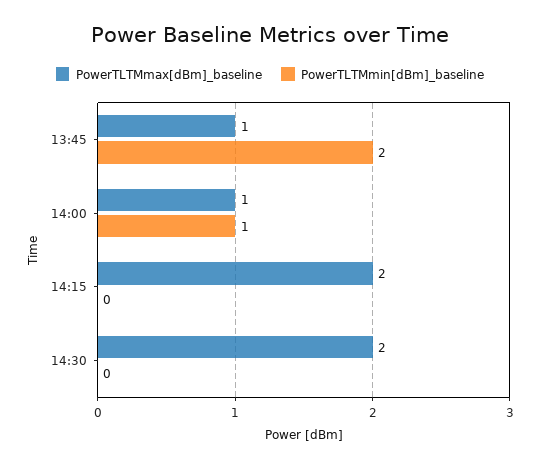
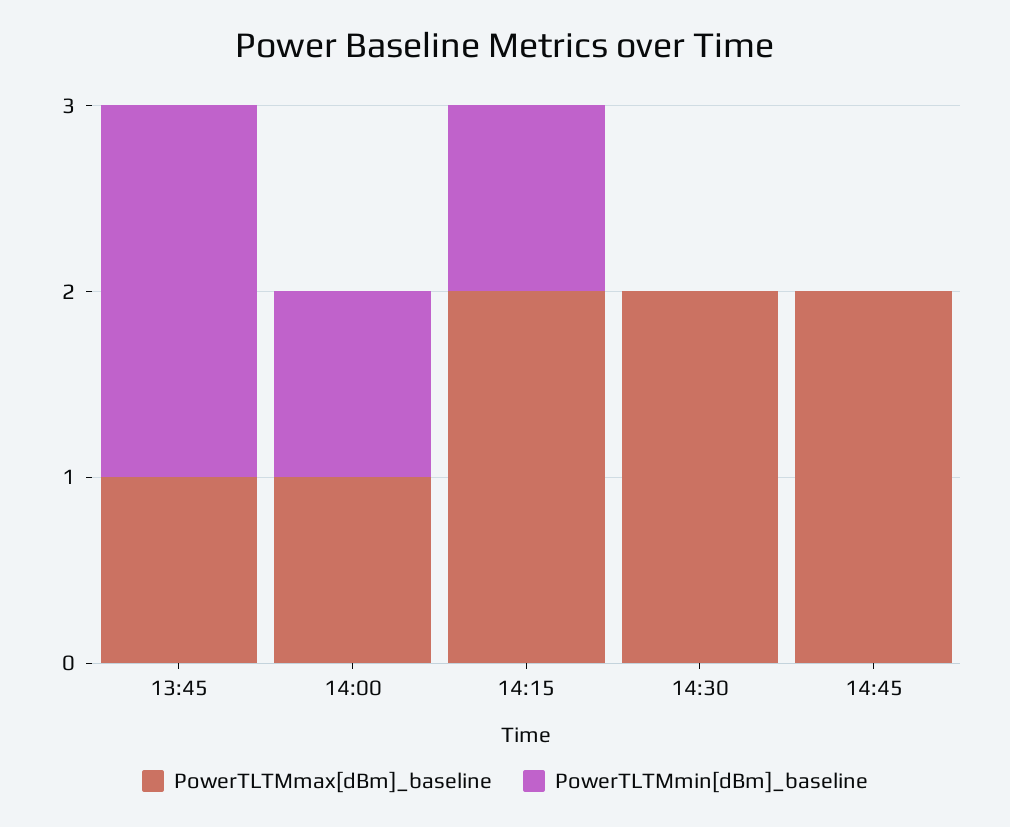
PowerTLTMmin[dBm]_baseline, 14:15: 0 -> 1
PowerTLTMmax[dBm]_baseline, 14:45: none -> 2
PowerTLTMmin[dBm]_baseline, 14:45: none -> 0

